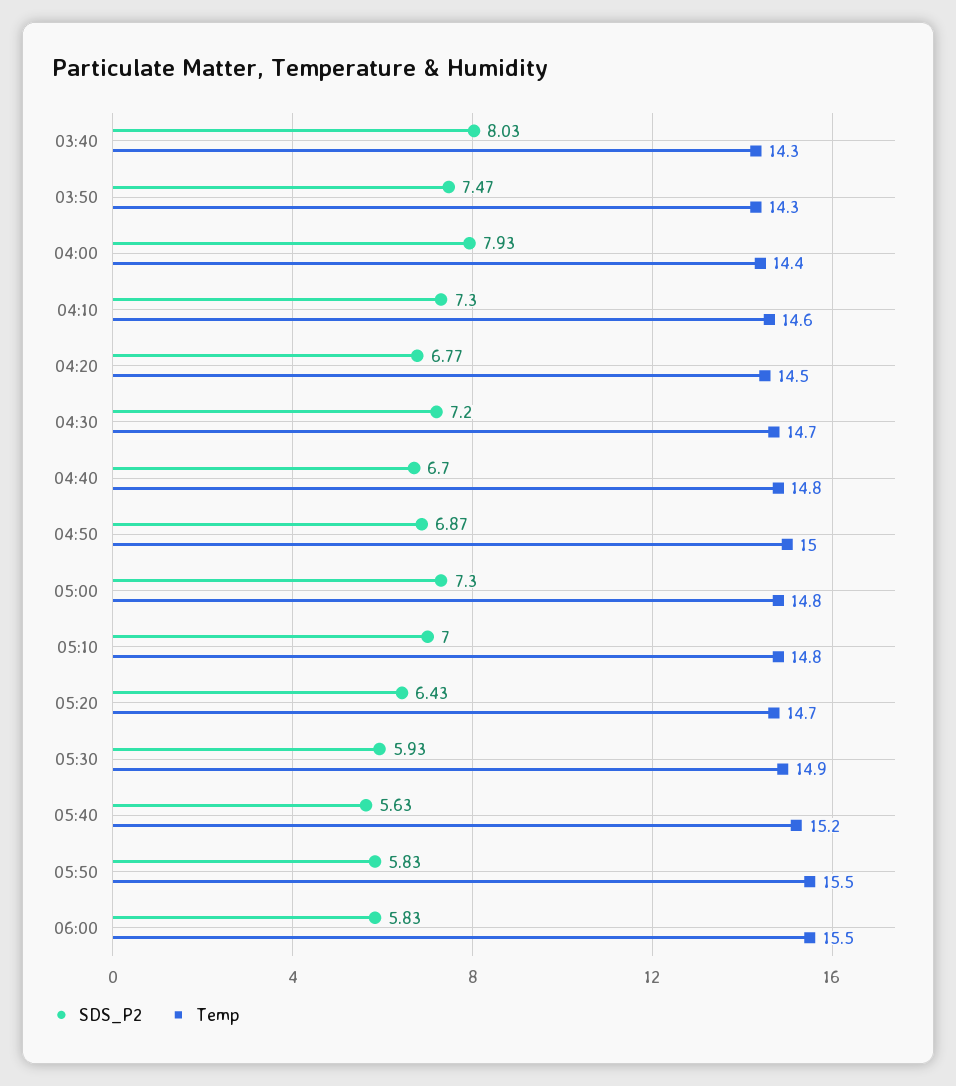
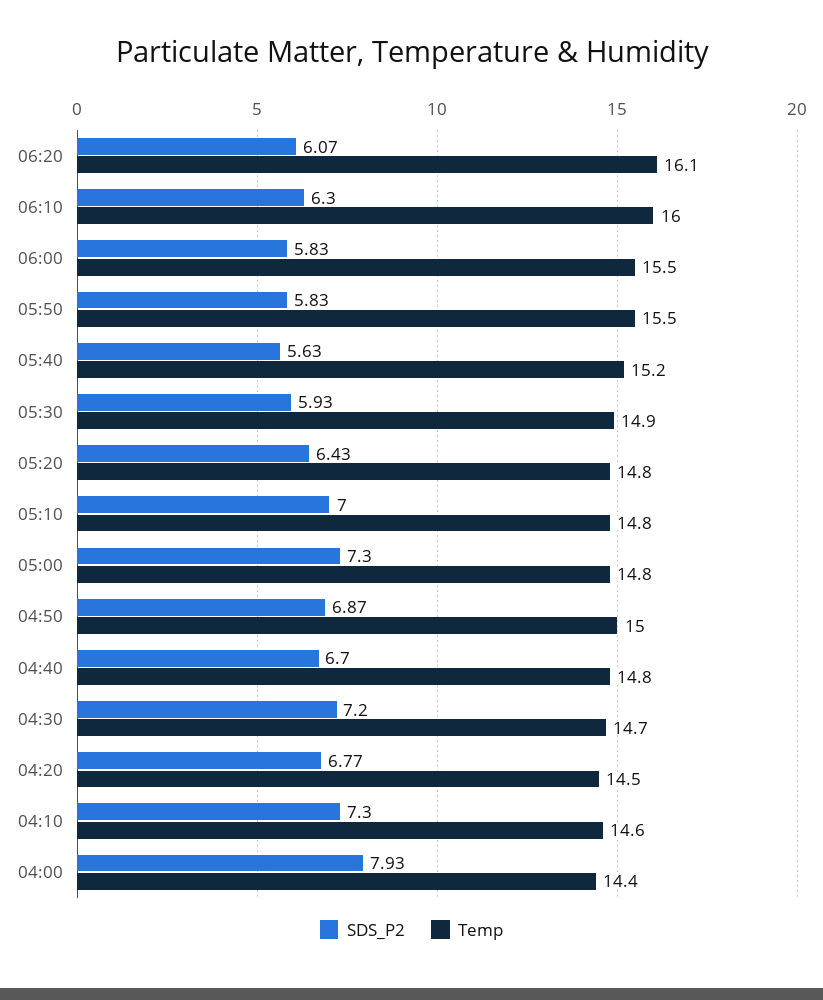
SDS_P2, 03:40: 8.03 -> none
Temp, 03:40: 14.3 -> none
SDS_P2, 03:50: 7.47 -> none
Temp, 03:50: 14.3 -> none
Temp, 05:20: 14.7 -> 14.8
SDS_P2, 06:20: none -> 6.07
Temp, 06:20: none -> 16.1
SDS_P2, 06:10: none -> 6.3
Temp, 06:10: none -> 16

